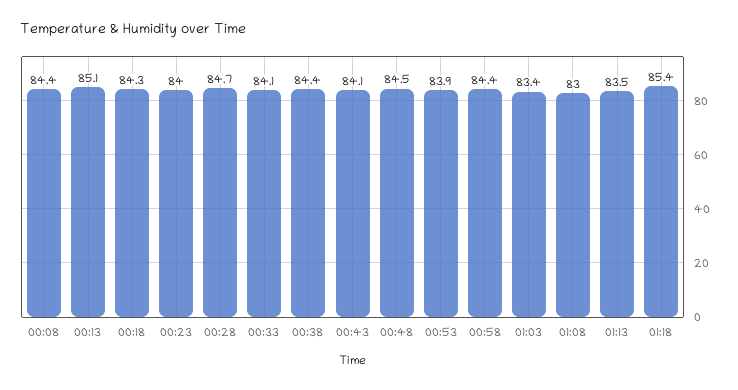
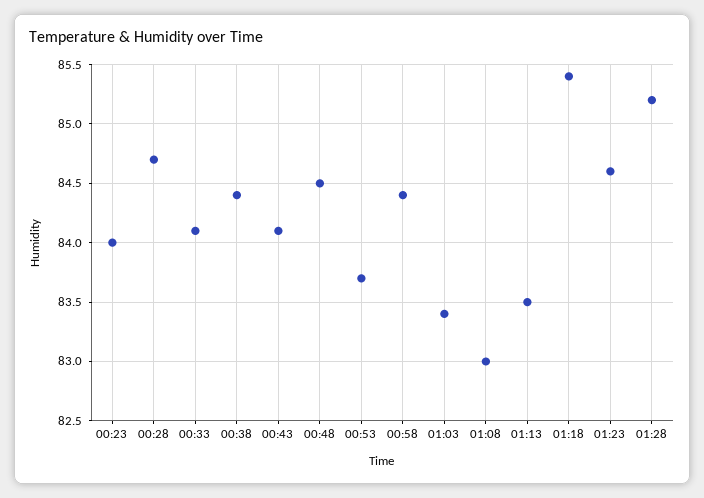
00:08: 84.4 -> none
00:13: 85.1 -> none
00:18: 84.3 -> none
00:53: 83.9 -> 83.7
01:23: none -> 84.6
01:28: none -> 85.2

